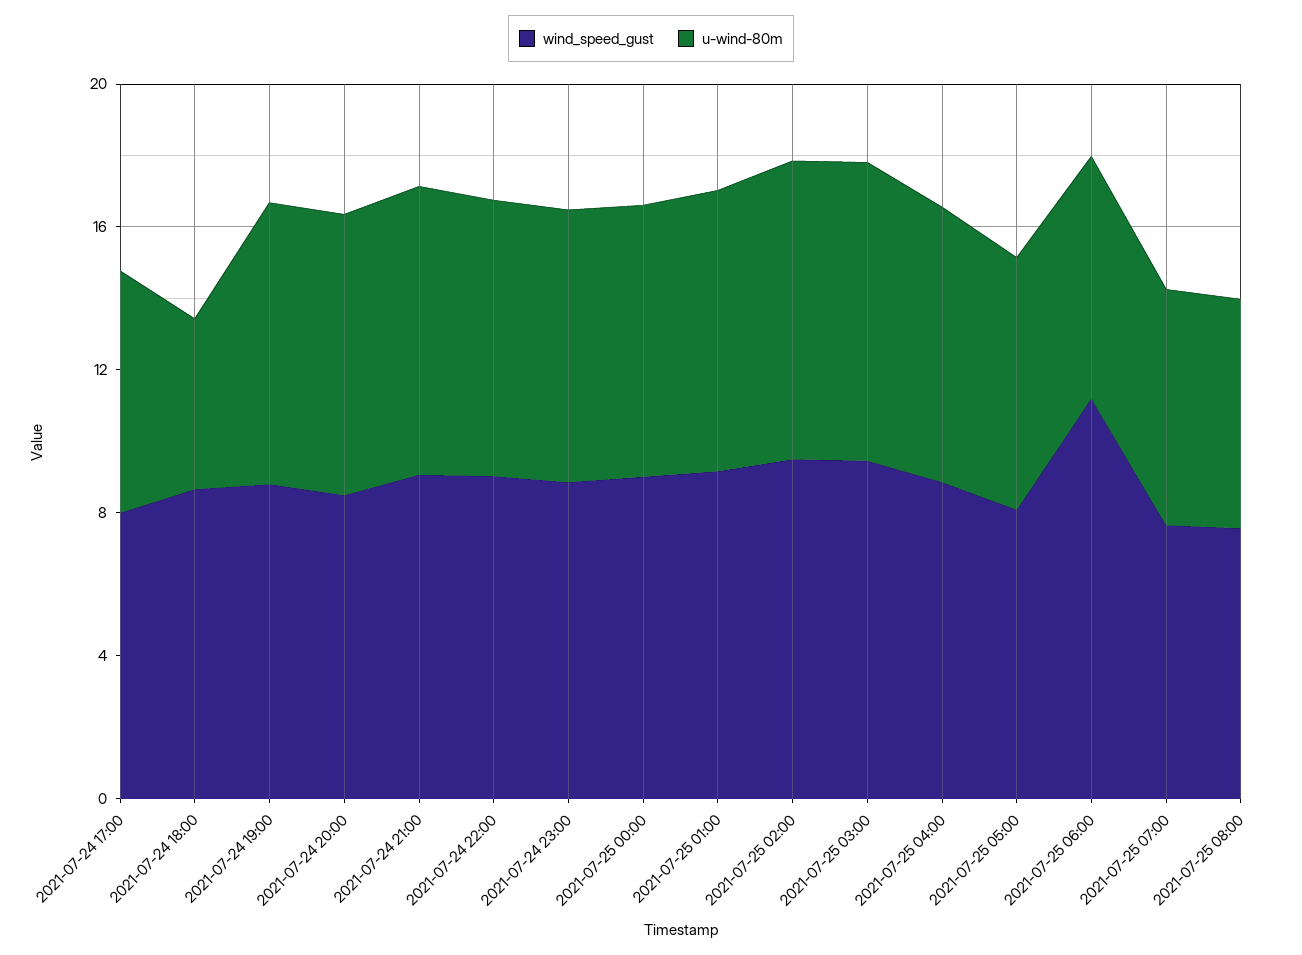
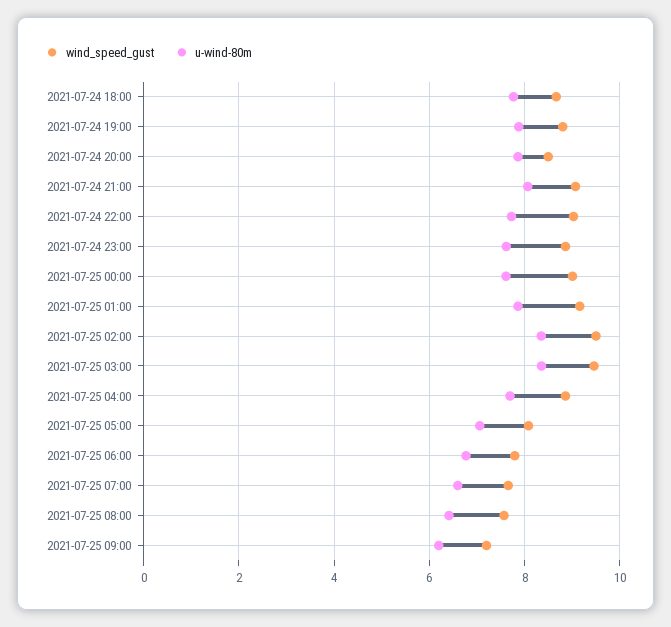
wind_speed_gust, 2021-07-24 17:00: 8 -> none
u-wind-80m, 2021-07-24 17:00: 7 -> none
u-wind-80m, 2021-07-24 18:00: 5 -> 7.8
wind_speed_gust, 2021-07-25 06:00: 11 -> 7.8
wind_speed_gust, 2021-07-25 09:00: none -> 7.2
u-wind-80m, 2021-07-25 09:00: none -> 6.2

